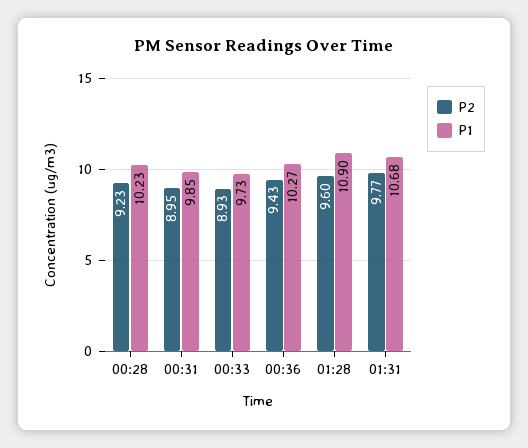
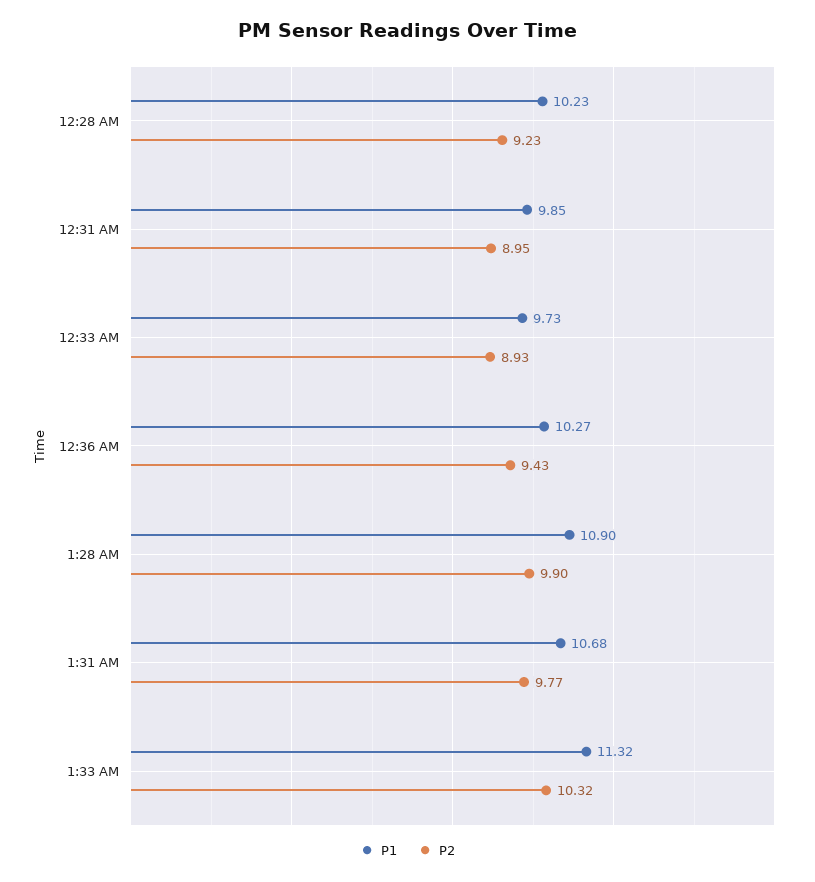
P2, 01:28: 9.6 -> 9.9
P1, 1:33 AM: none -> 11.32
P2, 1:33 AM: none -> 10.32

